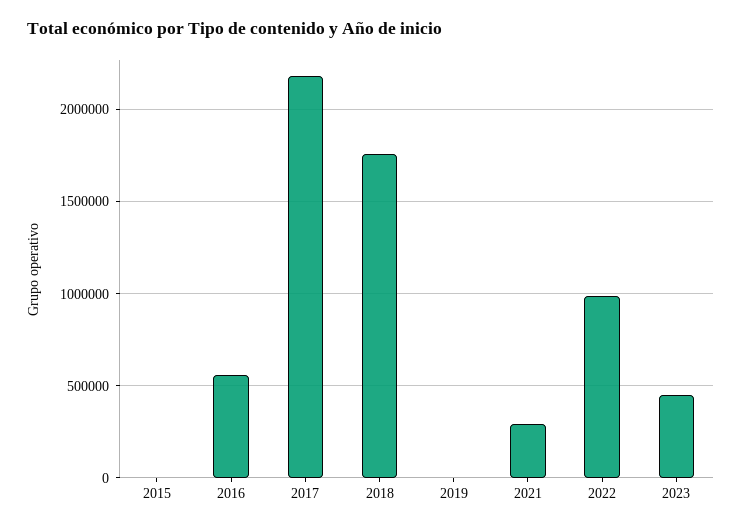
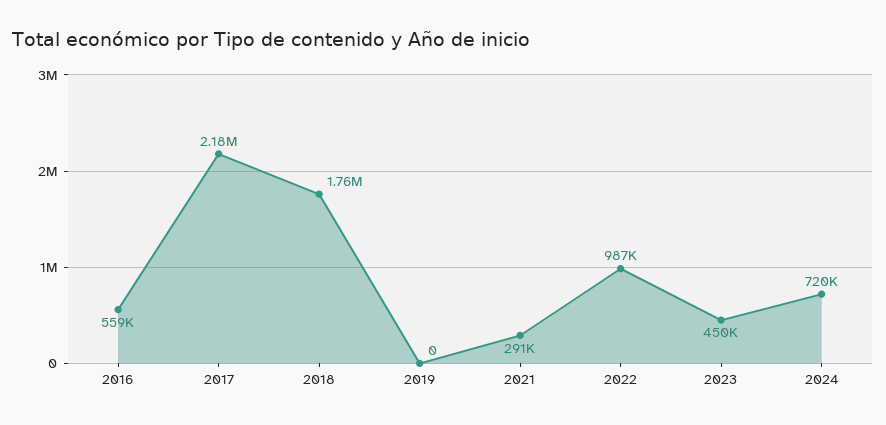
2015: 0 -> none
2024: none -> 720000

